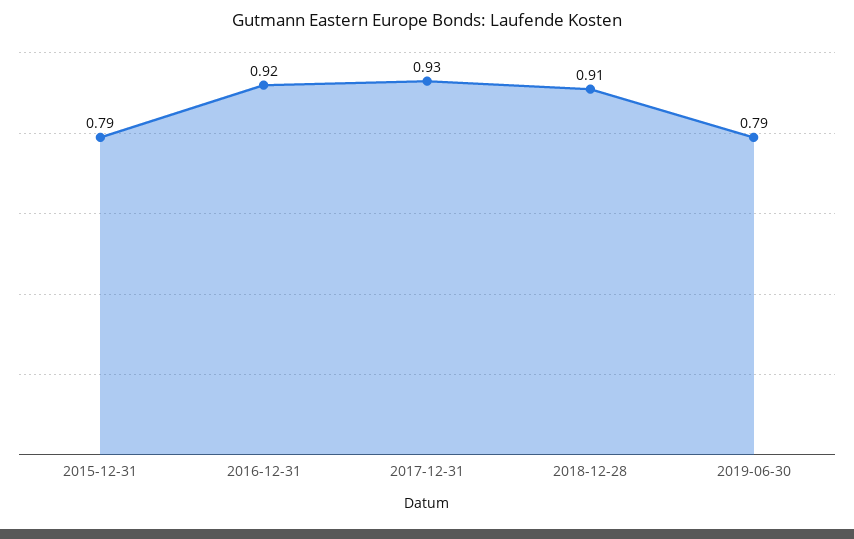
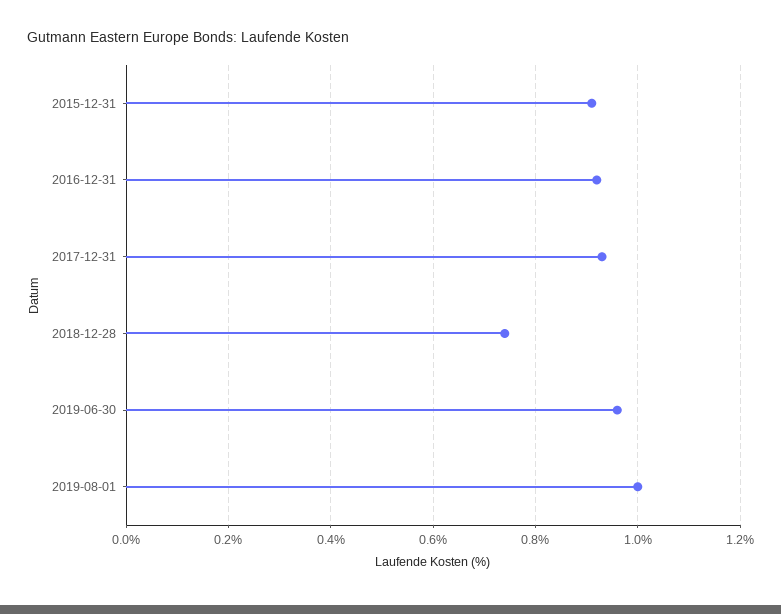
2015-12-31: 0.79 -> 0.9
2018-12-28: 0.91 -> 0.75
2019-06-30: 0.79 -> 0.95
2019-08-01: none -> 1

